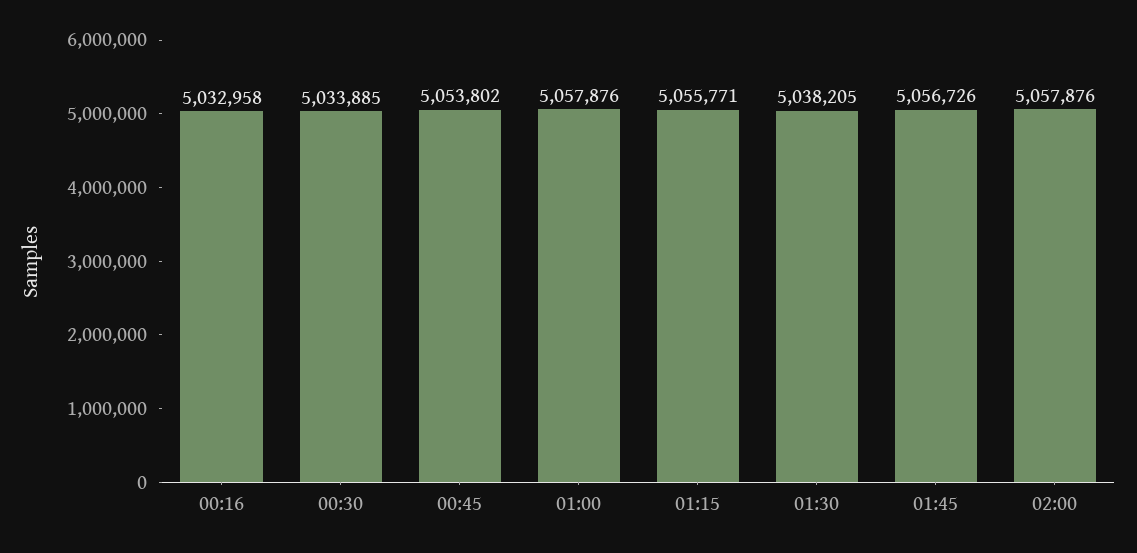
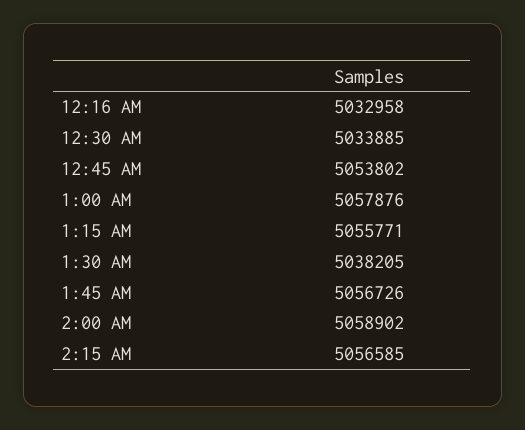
02:00: 5057876 -> 5058902
2:15 AM: none -> 5056585

